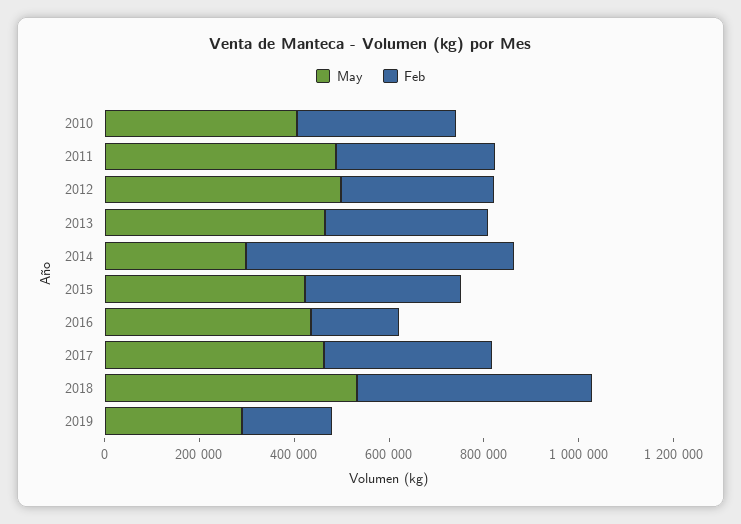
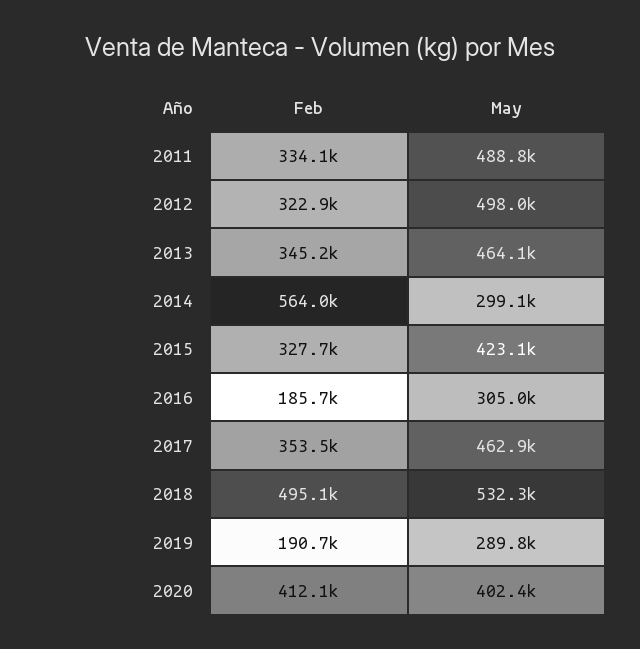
May, 2010: 400000 -> none
Feb, 2010: 350000 -> none
May, 2016: 450000 -> 305000
Feb, 2020: none -> 412100
May, 2020: none -> 402400

